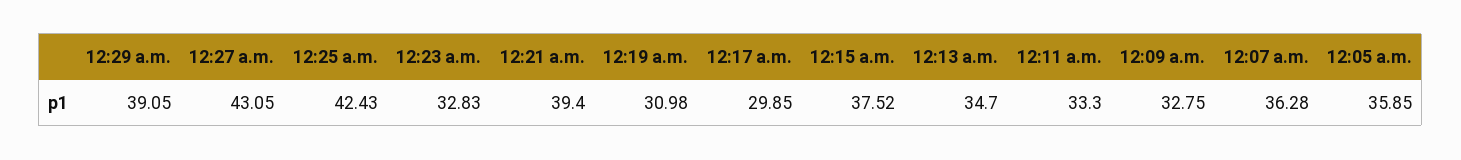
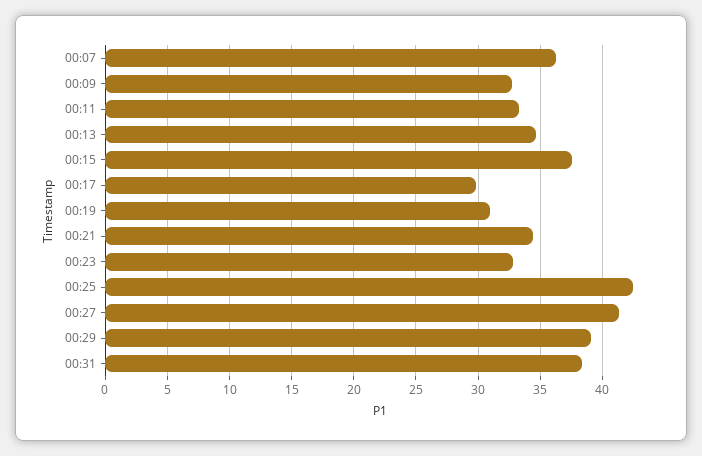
12:27 a.m.: 43.05 -> 41.5
12:21 a.m.: 39.4 -> 34.5
12:05 a.m.: 35.85 -> none
00:31: none -> 38.5

